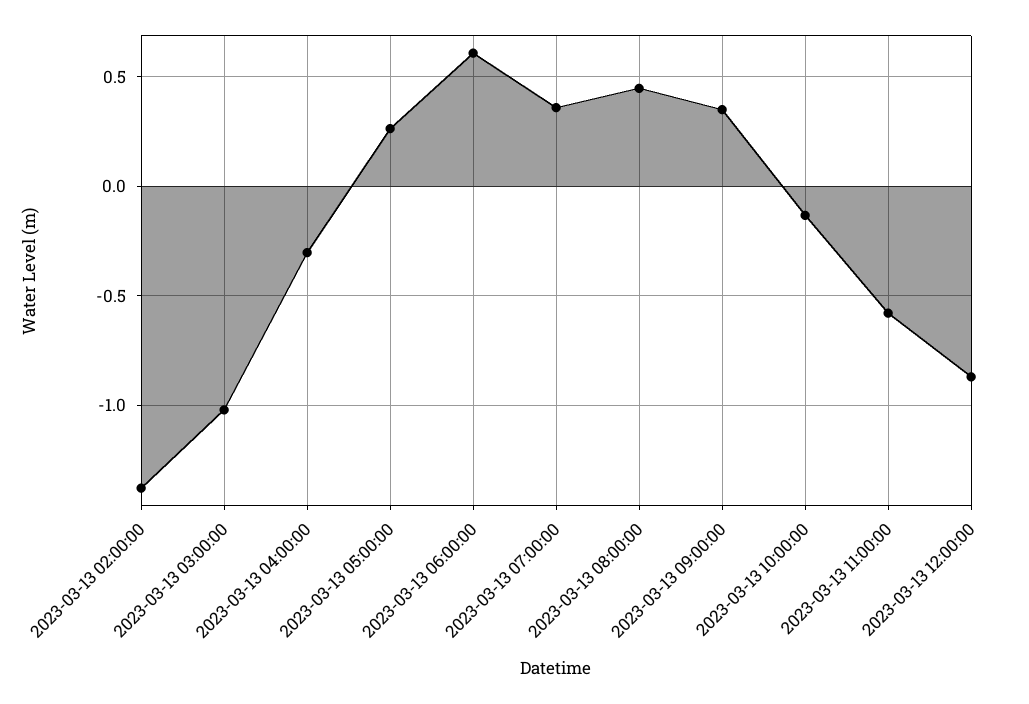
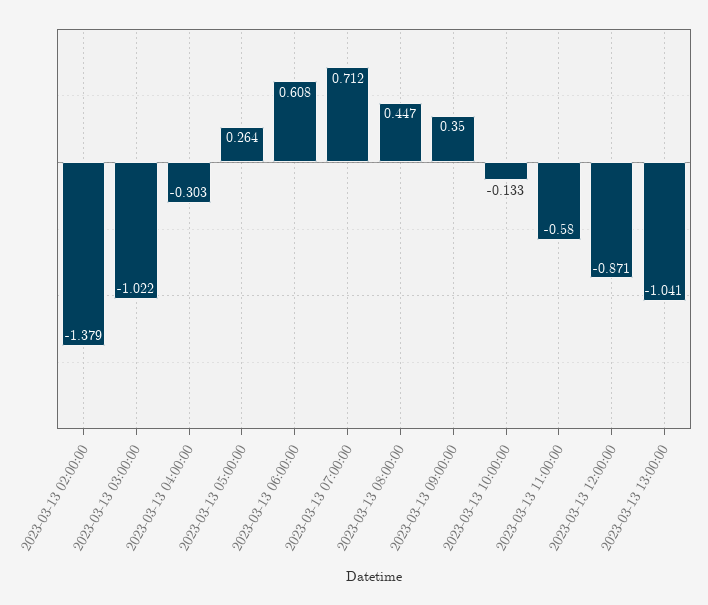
2023-03-13 07:00:00: 0.35 -> 0.712
2023-03-13 13:00:00: none -> -1.041

